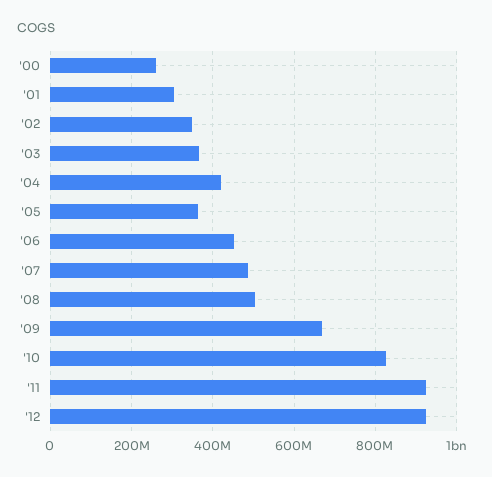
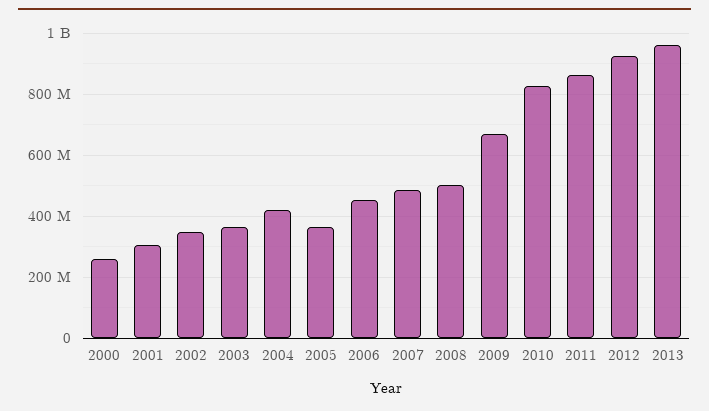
'11: 920000000 -> 860000000
2013: none -> 960000000

